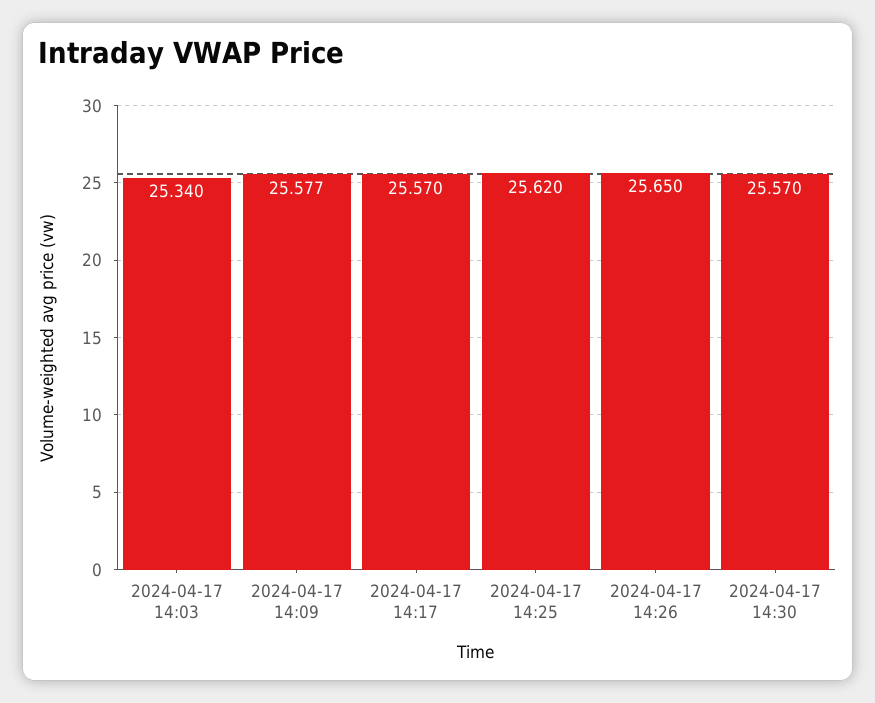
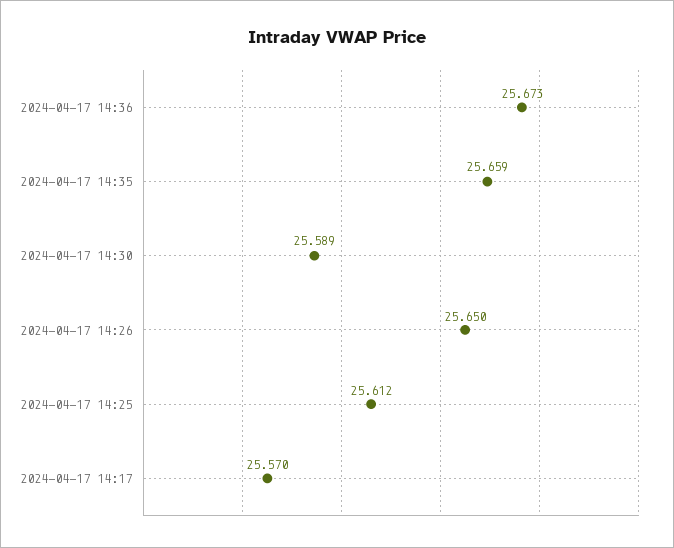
2024-04-17 14:03: 25.34 -> none
2024-04-17 14:09: 25.577 -> none
2024-04-17 14:25: 25.62 -> 25.612
2024-04-17 14:30: 25.57 -> 25.589
2024-04-17 14:36: none -> 25.673
2024-04-17 14:35: none -> 25.659

